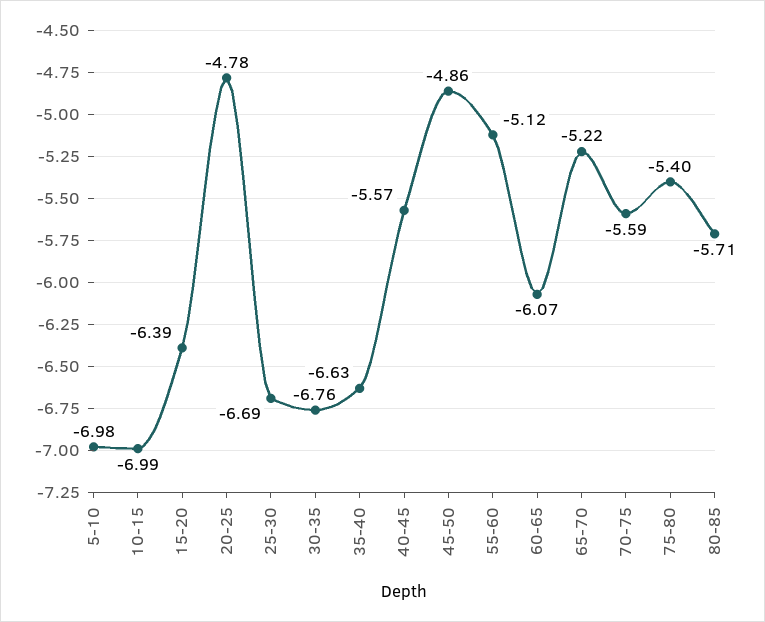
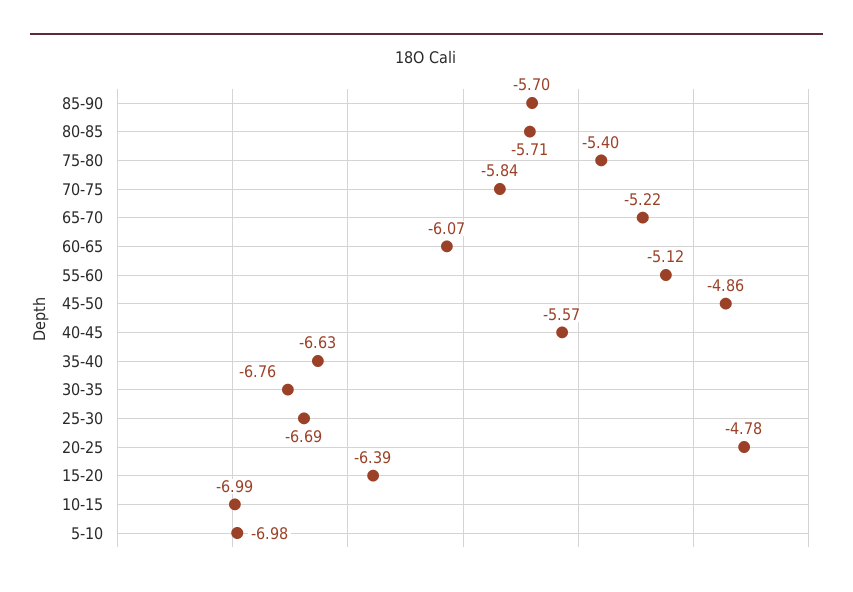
70-75: -5.59 -> -5.84
85-90: none -> -5.7

